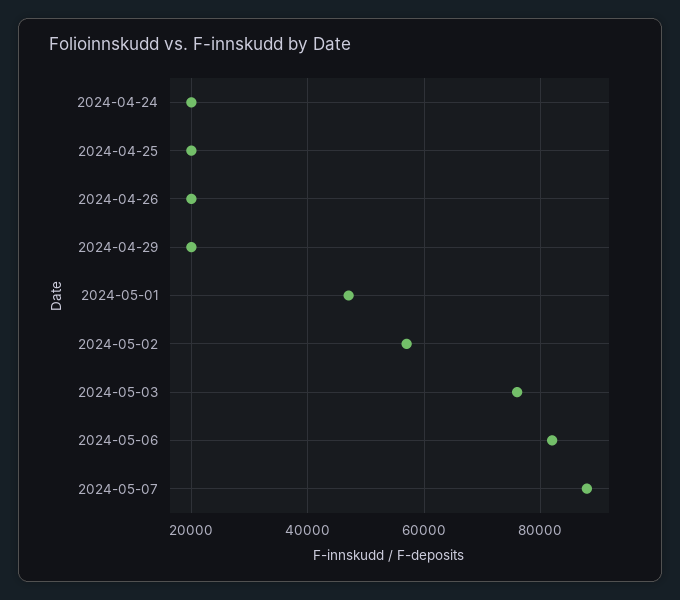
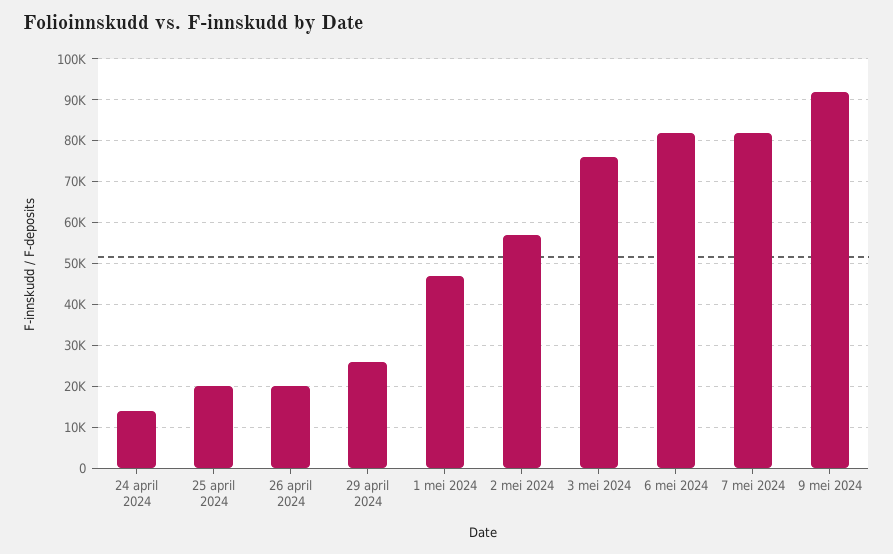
2024-04-24: 20000 -> 14000
2024-04-29: 20000 -> 26000
2024-05-07: 88000 -> 82000
9 mei 2024: none -> 92000

